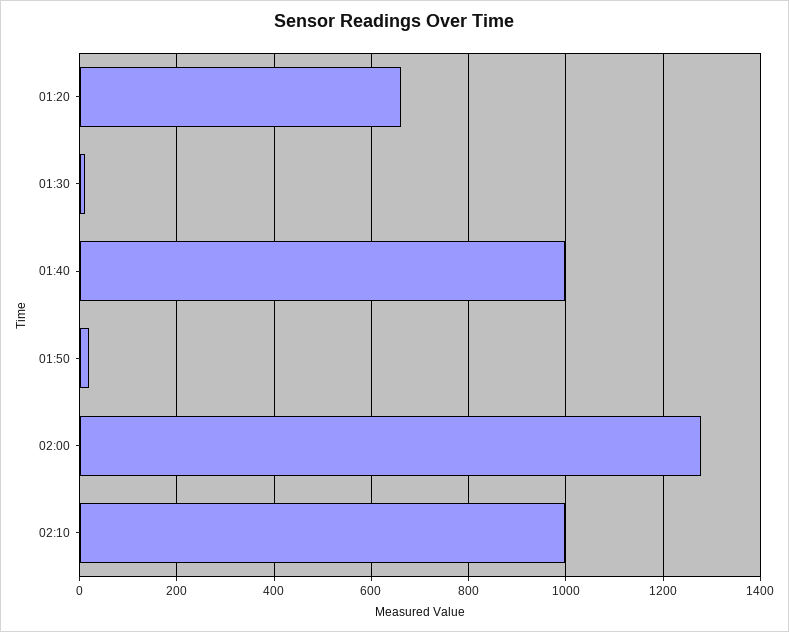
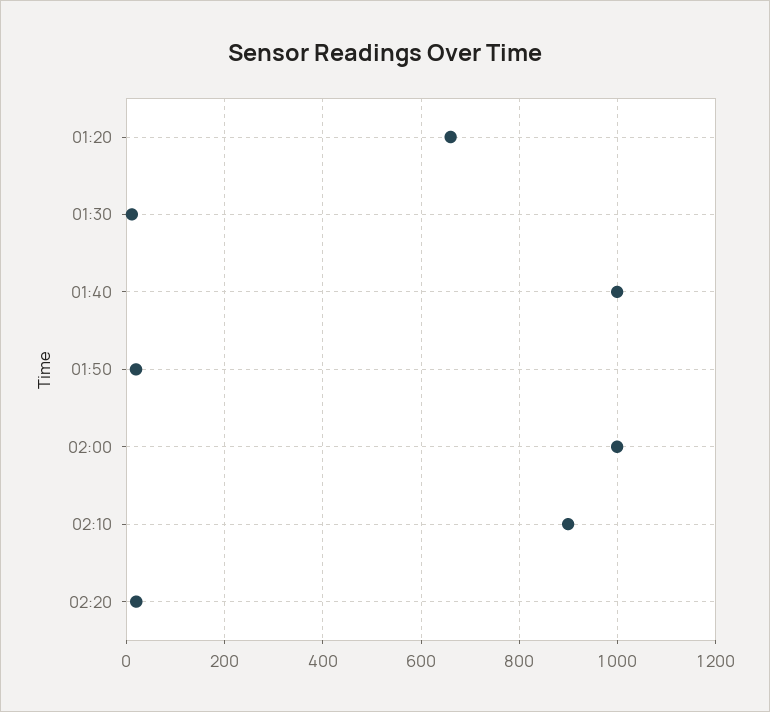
02:00: 1280 -> 1000
02:10: 1000 -> 900
02:20: none -> 20

